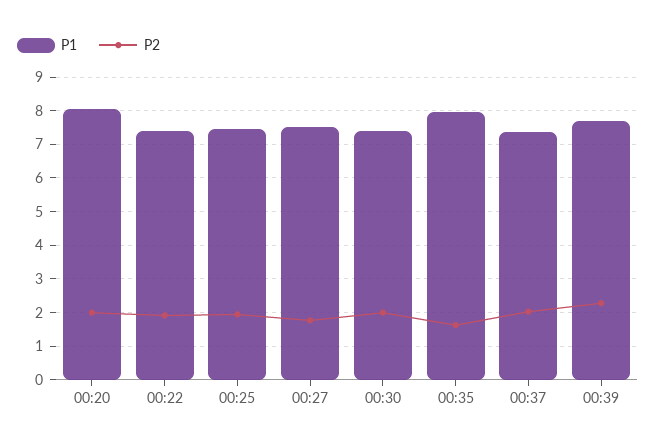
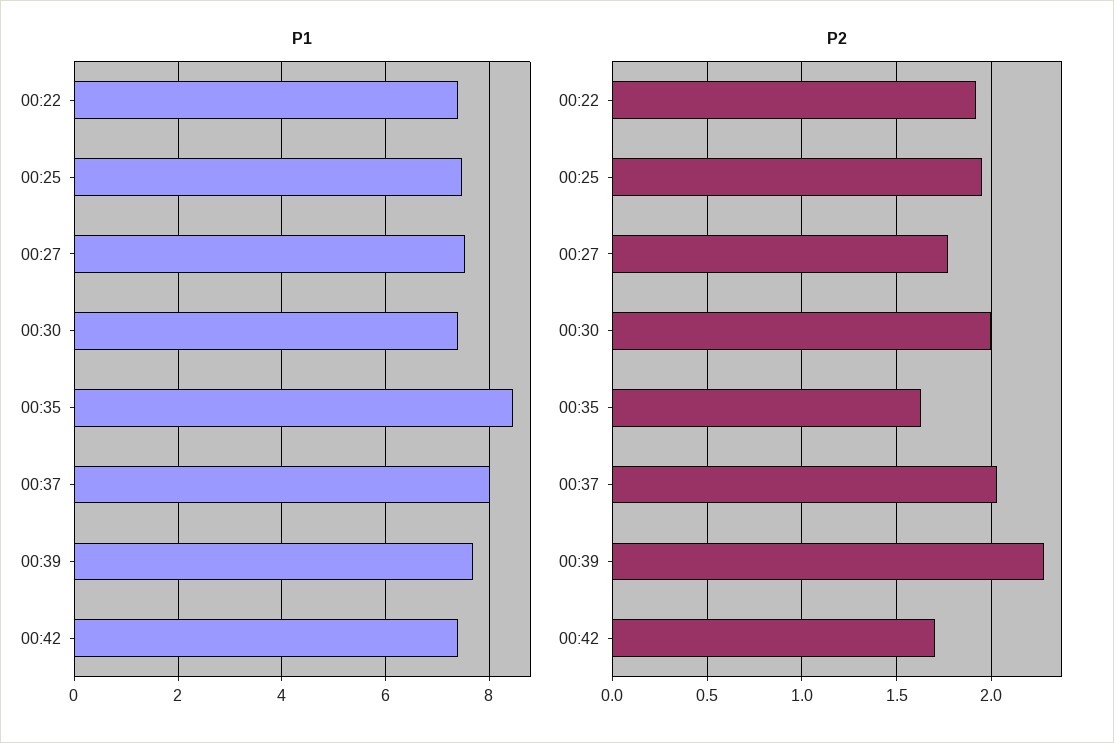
P1, 00:20: 8 -> none
P2, 00:20: 2 -> none
P1, 00:35: 8 -> 8.4
P1, 00:37: 7.4 -> 8
P1, 00:42: none -> 7.4
P2, 00:42: none -> 1.7

